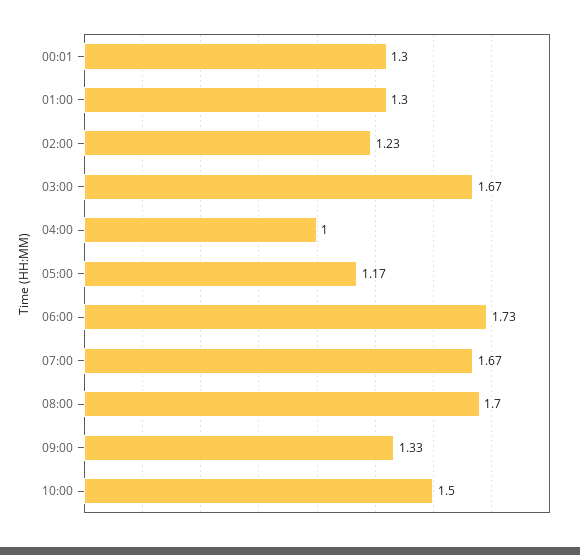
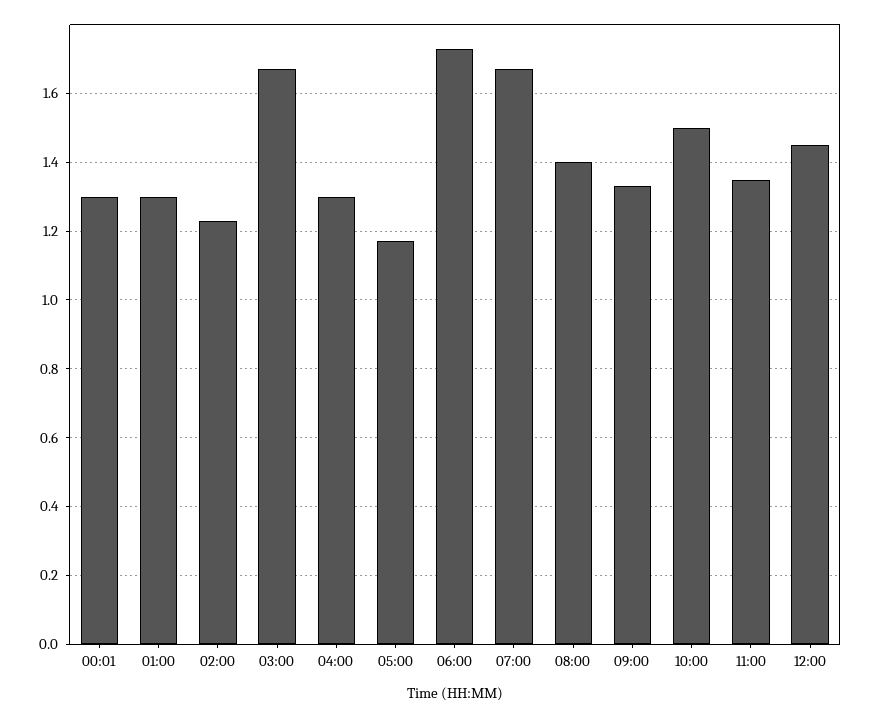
04:00: 1 -> 1.3
08:00: 1.7 -> 1.4
11:00: none -> 1.35
12:00: none -> 1.45

